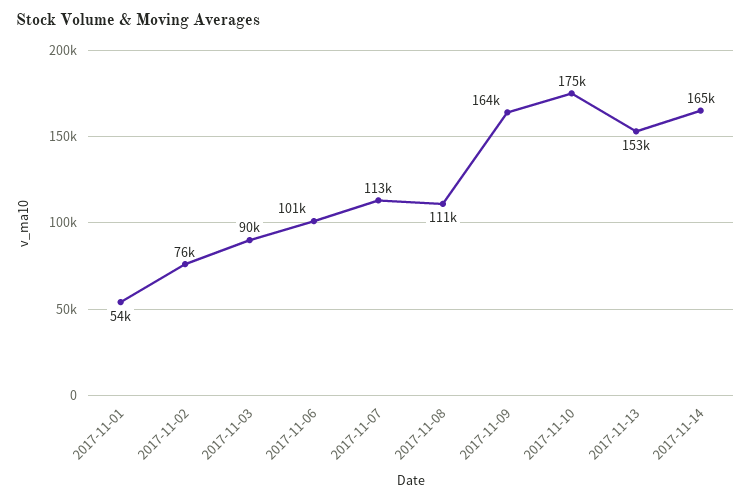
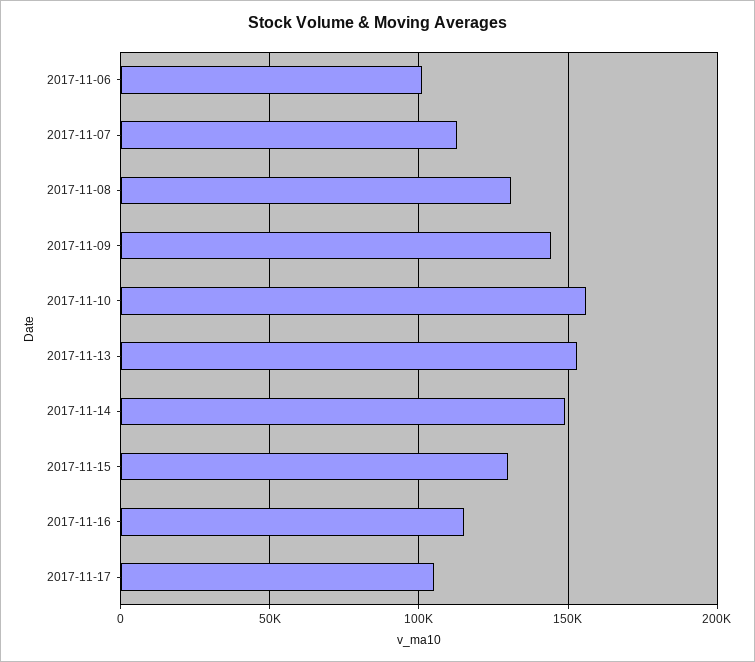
2017-11-01: 54000 -> none
2017-11-02: 76000 -> none
2017-11-03: 90000 -> none
2017-11-08: 111000 -> 130000
2017-11-09: 164000 -> 145000
2017-11-10: 175000 -> 155000
2017-11-14: 165000 -> 150000
2017-11-15: none -> 130000
2017-11-16: none -> 115000
2017-11-17: none -> 105000

